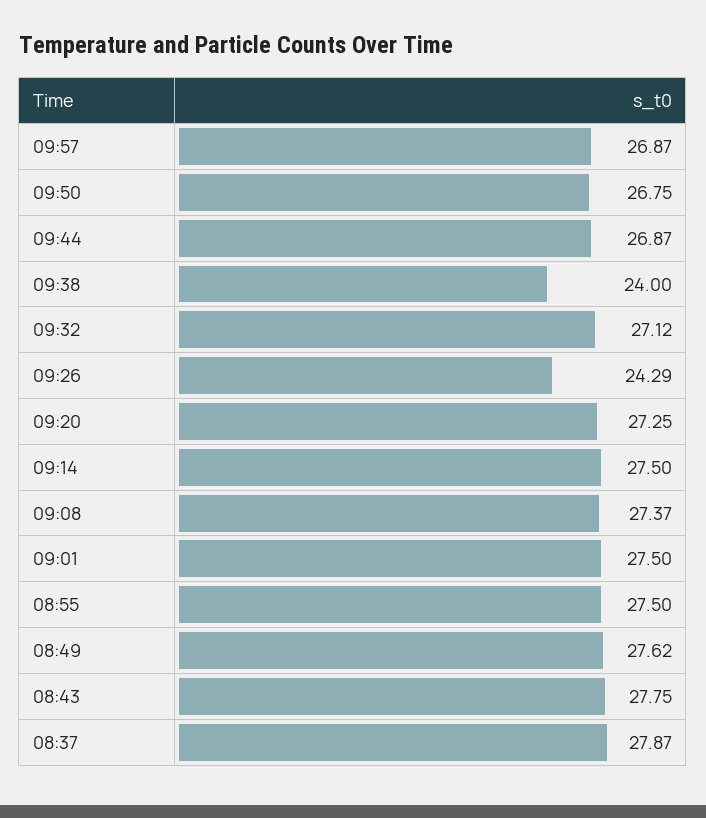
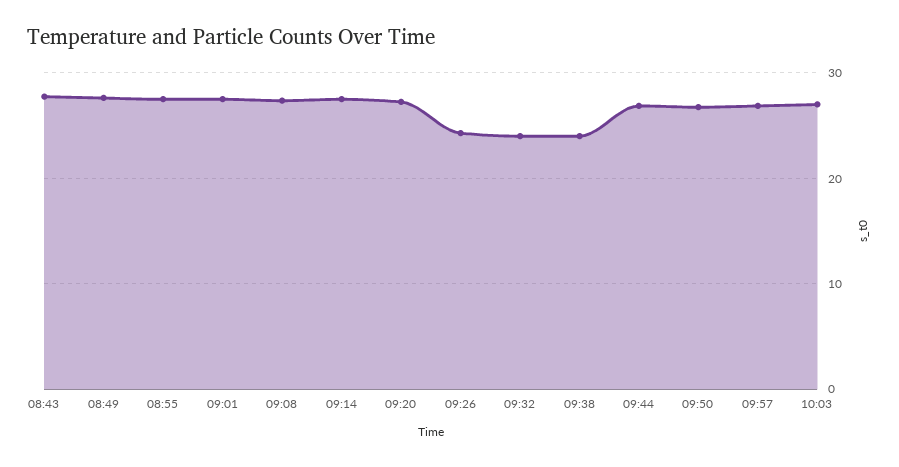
09:32: 27.12 -> 24
08:37: 27.87 -> none
10:03: none -> 27

